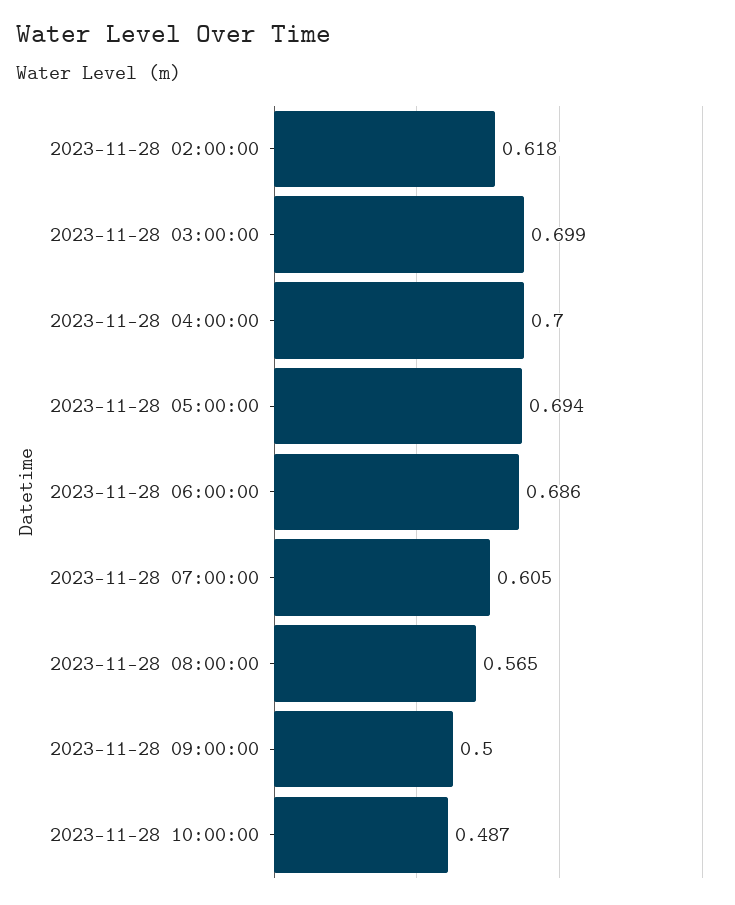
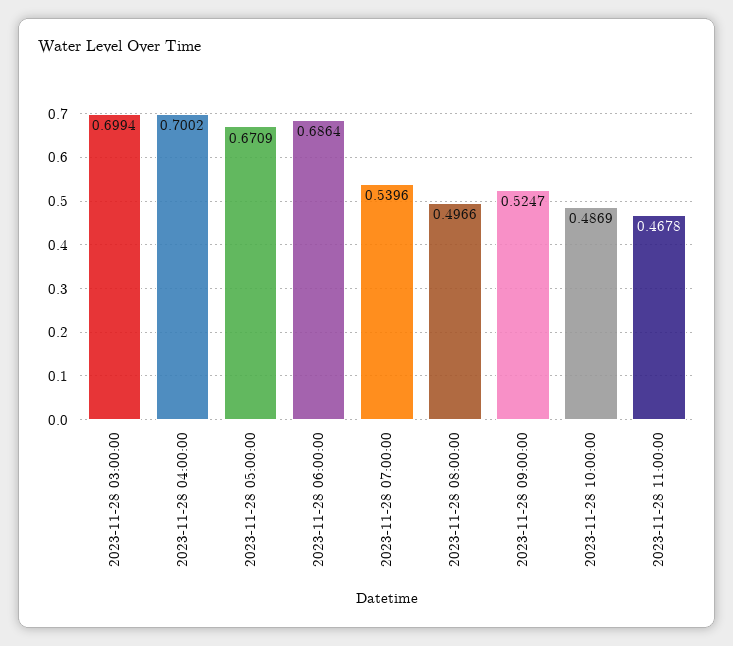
2023-11-28 02:00:00: 0.618 -> none
2023-11-28 05:00:00: 0.694 -> 0.6709
2023-11-28 07:00:00: 0.605 -> 0.5396
2023-11-28 08:00:00: 0.565 -> 0.4966
2023-11-28 09:00:00: 0.5 -> 0.5247
2023-11-28 11:00:00: none -> 0.4678

